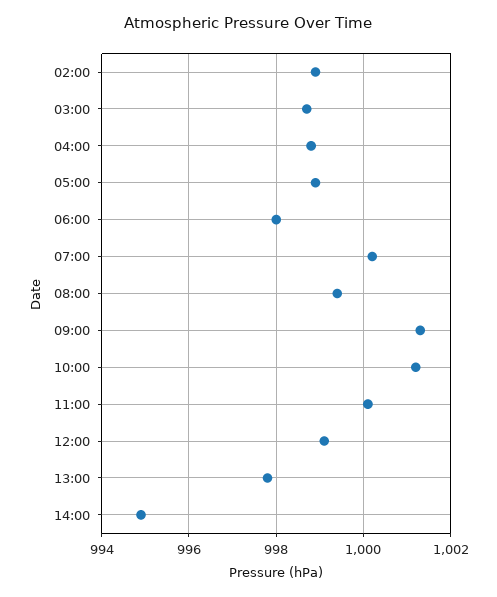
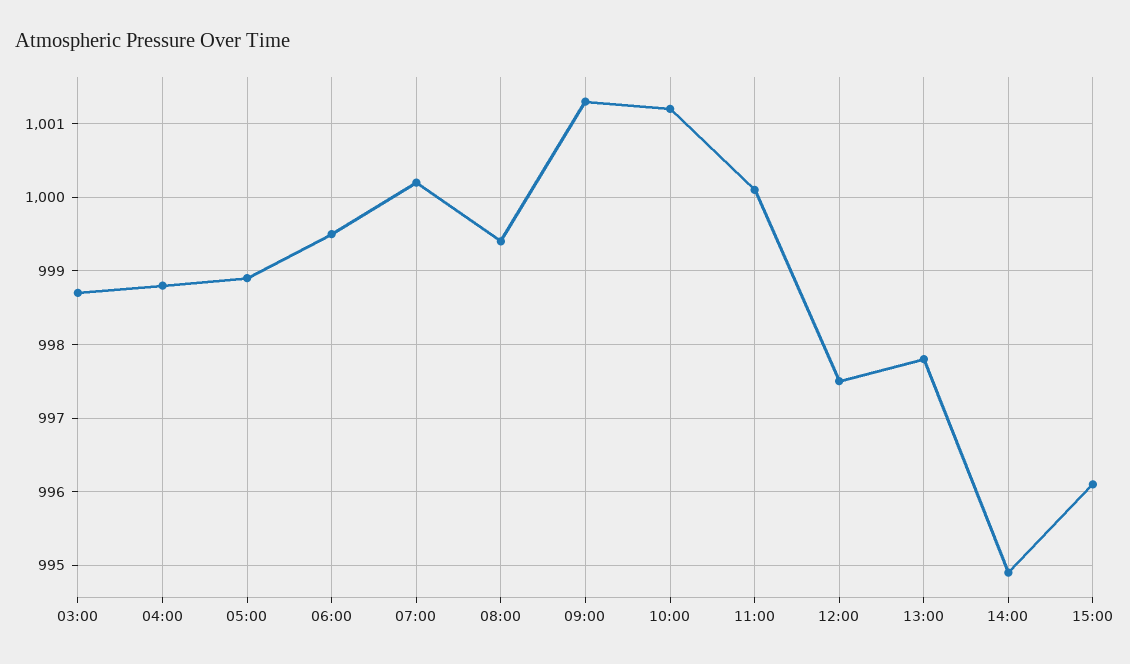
02:00: 999 -> none
06:00: 998 -> 999.5
12:00: 999 -> 997.5
15:00: none -> 996.1

